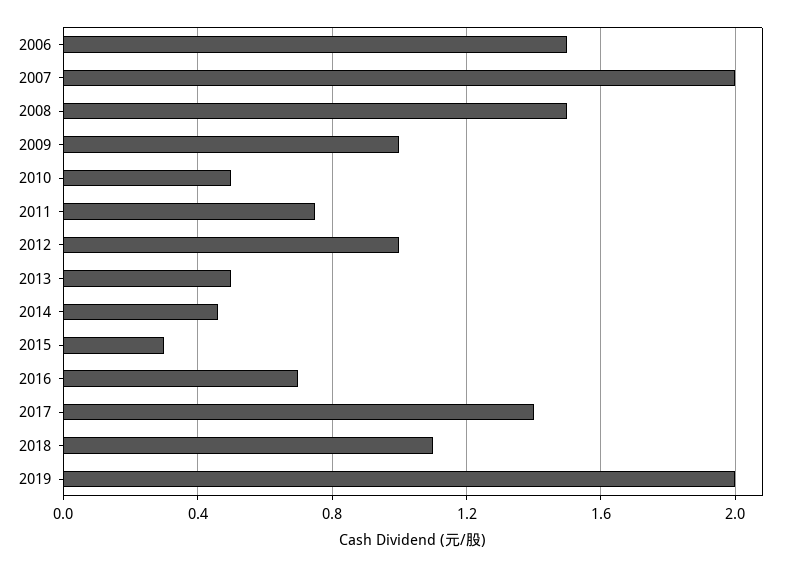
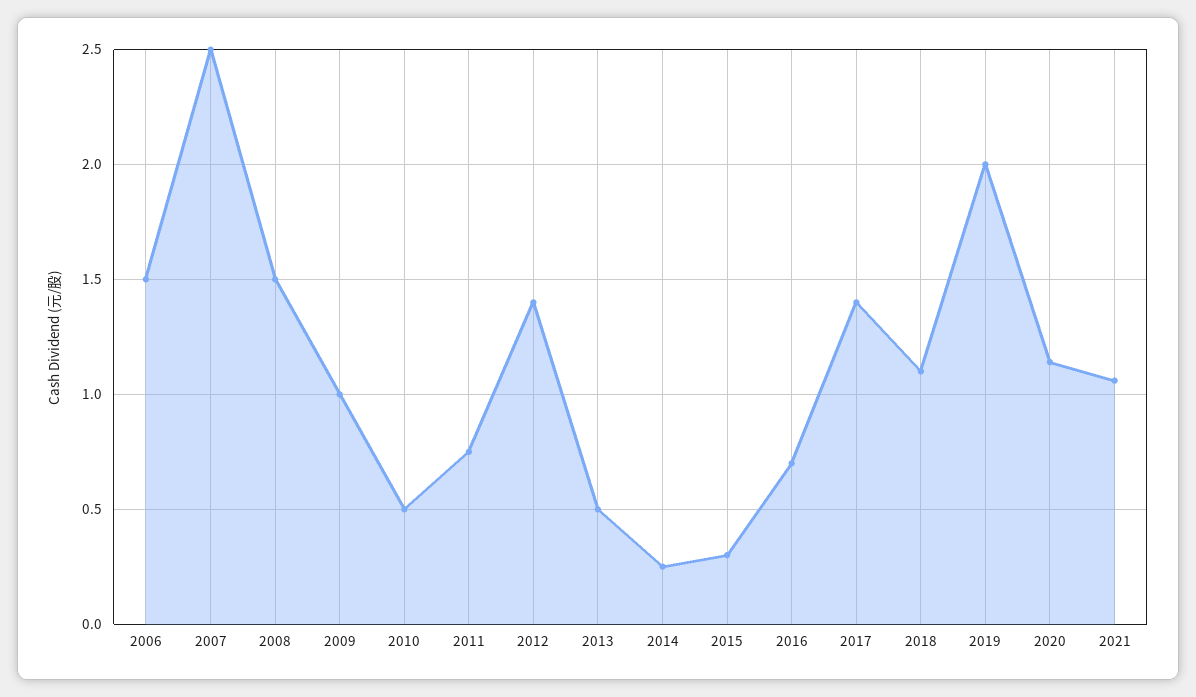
2007: 2 -> 2.5
2012: 1 -> 1.4
2014: 0.45 -> 0.25
2020: none -> 1.15
2021: none -> 1.05

